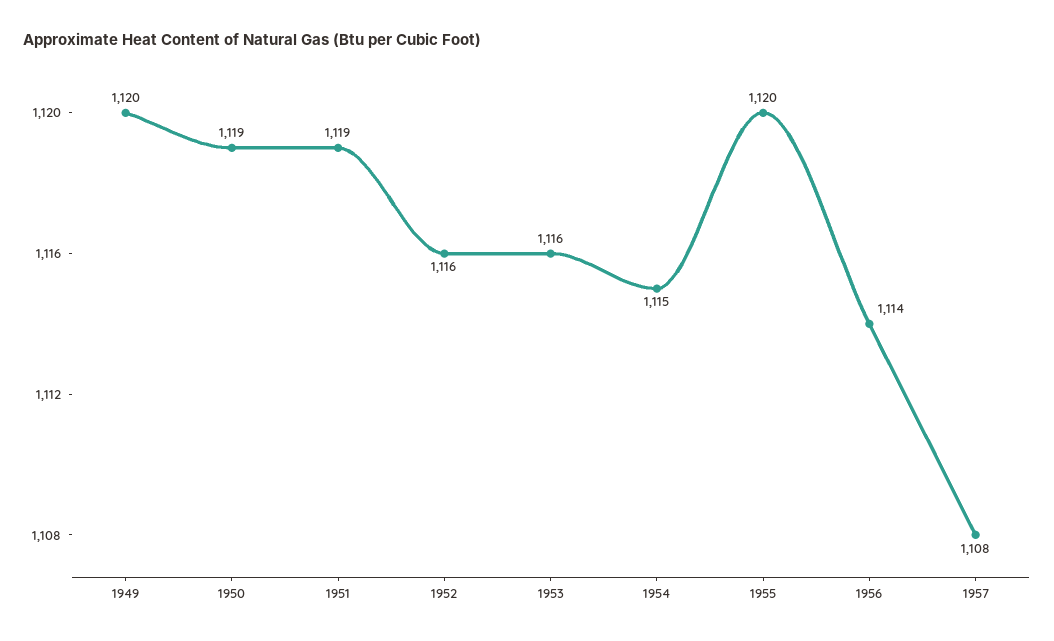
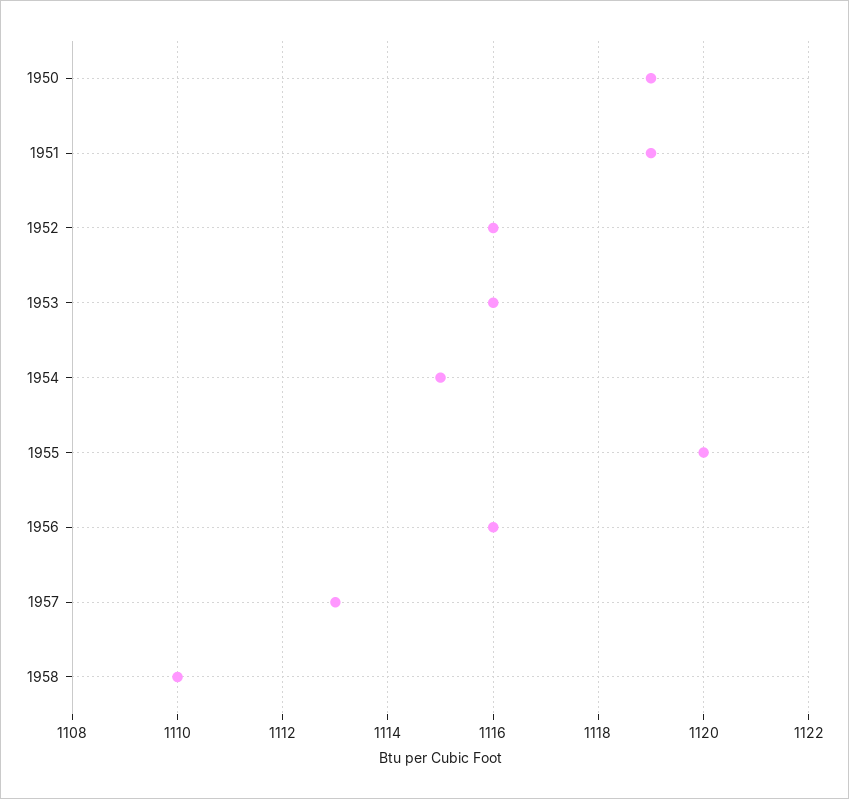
1949: 1120 -> none
1956: 1114 -> 1116
1957: 1108 -> 1113
1958: none -> 1110

